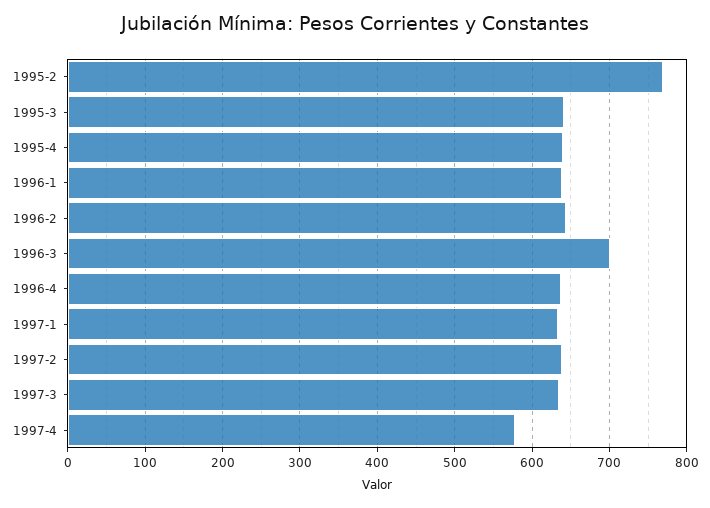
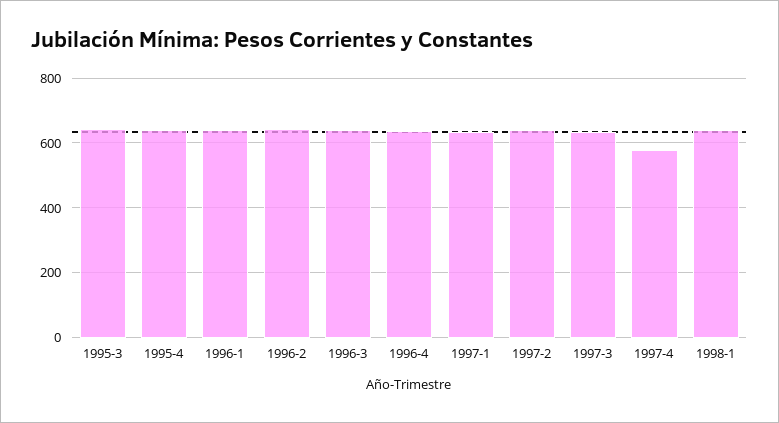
1995-2: 770 -> none
1996-3: 700 -> 640
1998-1: none -> 640

